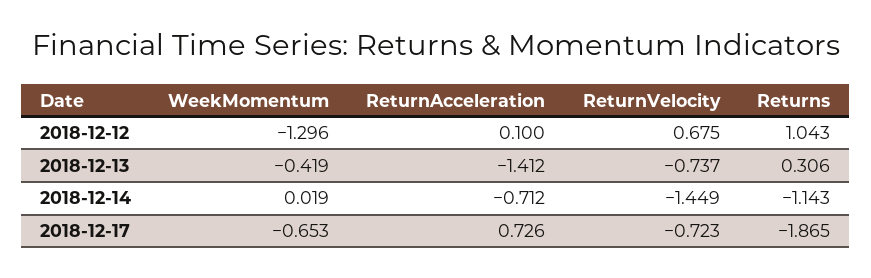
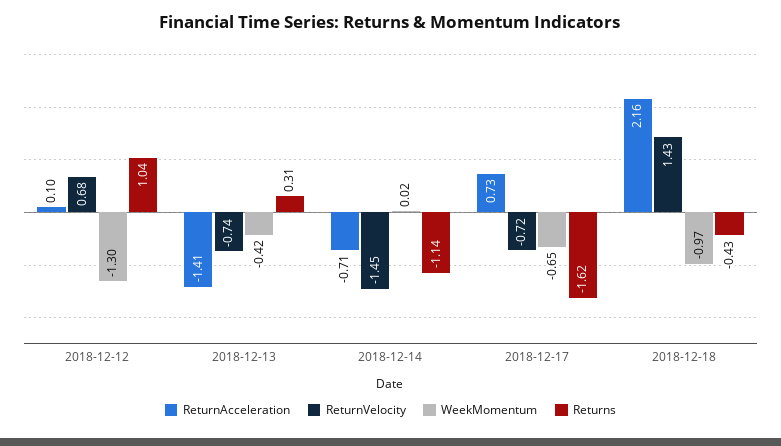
Returns, 2018-12-17: -1.865 -> -1.62
ReturnAcceleration, 2018-12-18: none -> 2.16
ReturnVelocity, 2018-12-18: none -> 1.43
WeekMomentum, 2018-12-18: none -> -0.97
Returns, 2018-12-18: none -> -0.43

